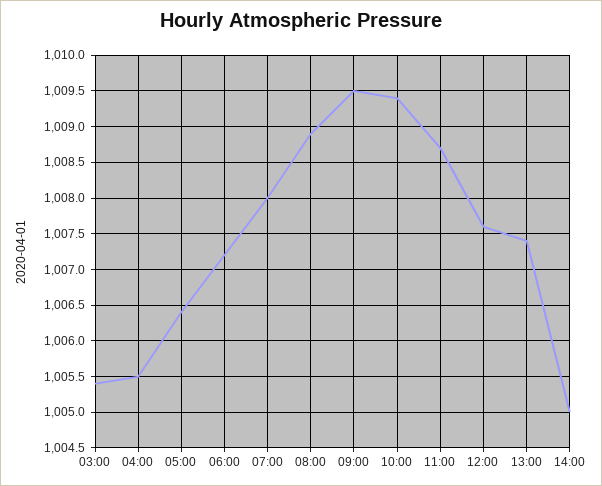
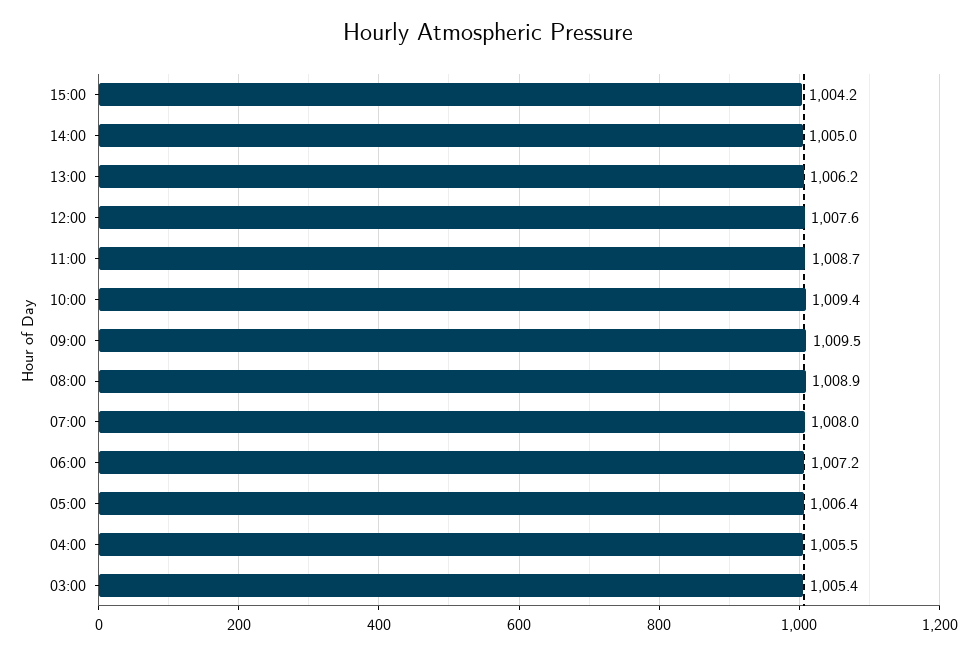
13:00: 1007.4 -> 1006.2
15:00: none -> 1004.2

